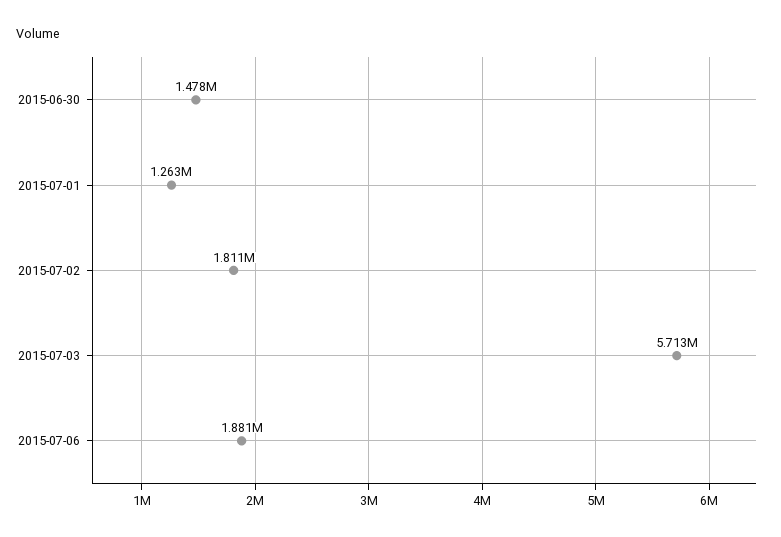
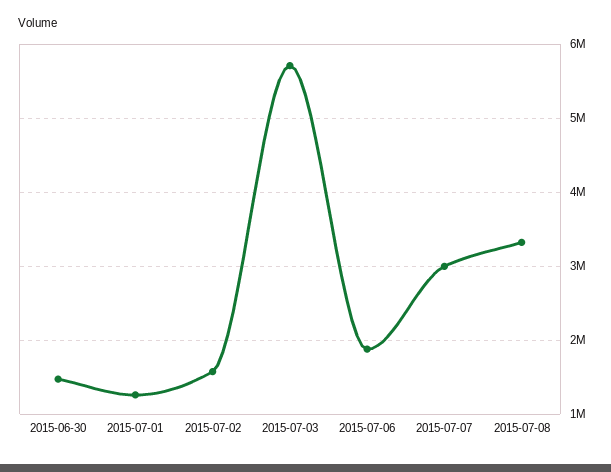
2015-07-02: 1811000 -> 1600000
2015-07-07: none -> 3000000
2015-07-08: none -> 3300000

